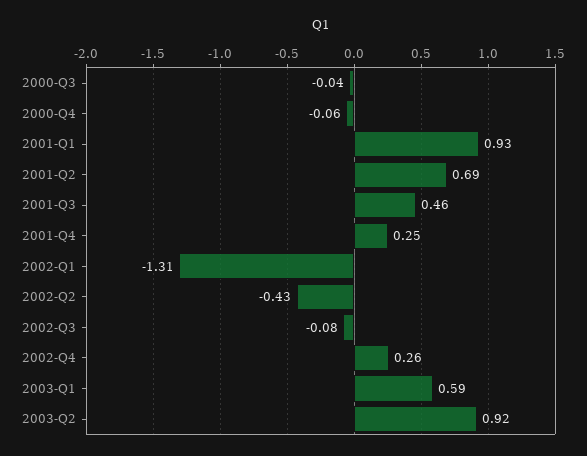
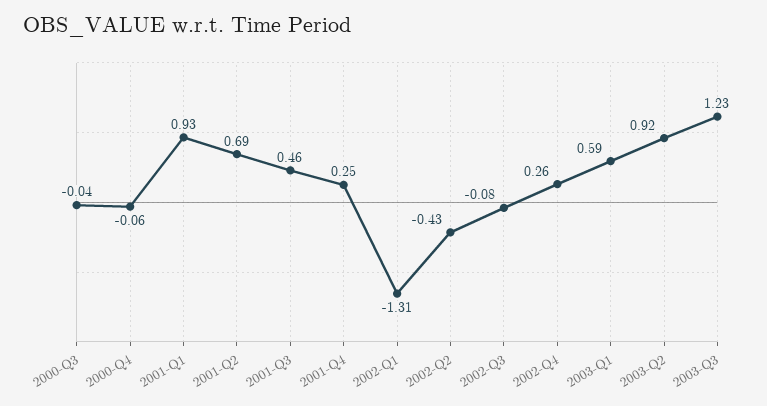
2003-Q3: none -> 1.23

